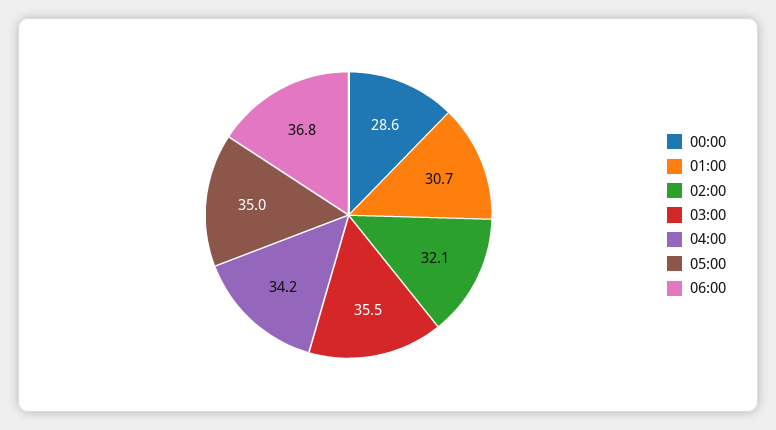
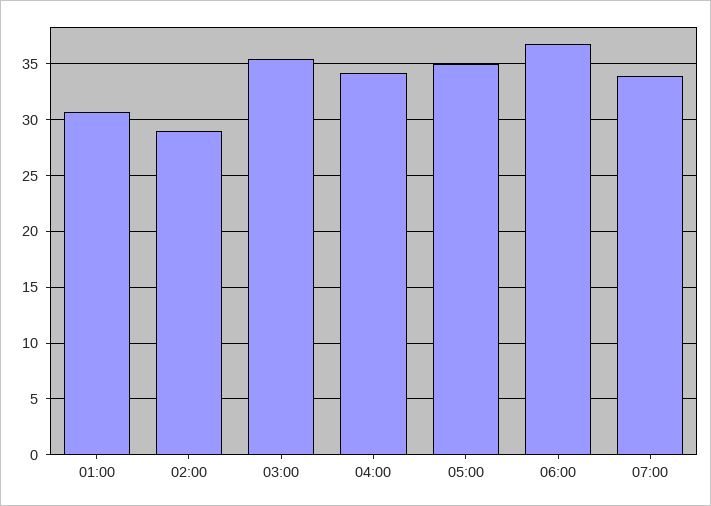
00:00: 28.6 -> none
02:00: 32.1 -> 29
07:00: none -> 34

